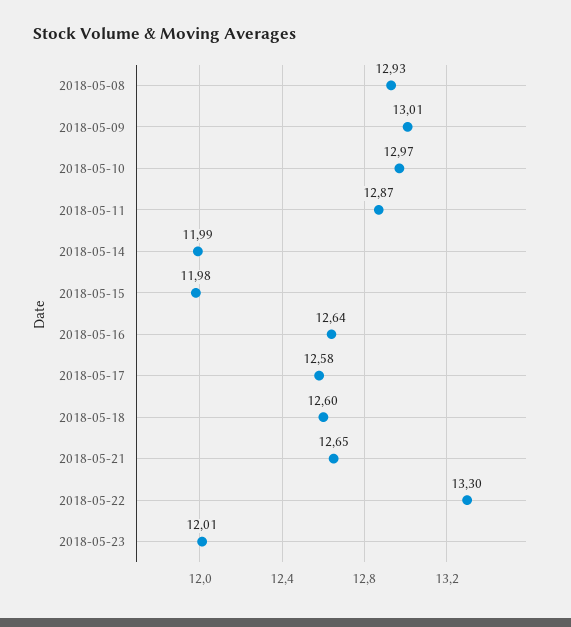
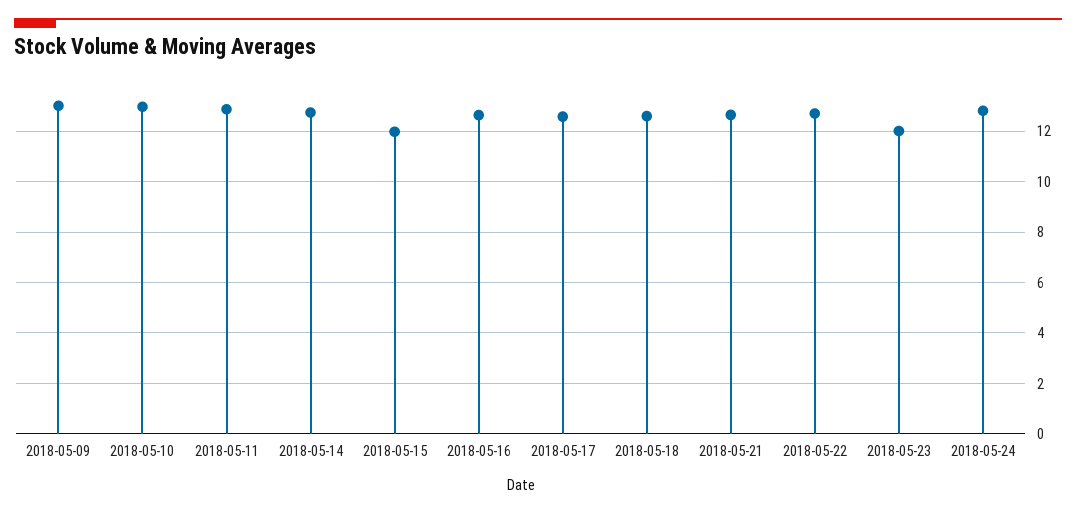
2018-05-08: 12.93 -> none
2018-05-14: 11.99 -> 12.75
2018-05-22: 13.3 -> 12.75
2018-05-24: none -> 12.75

